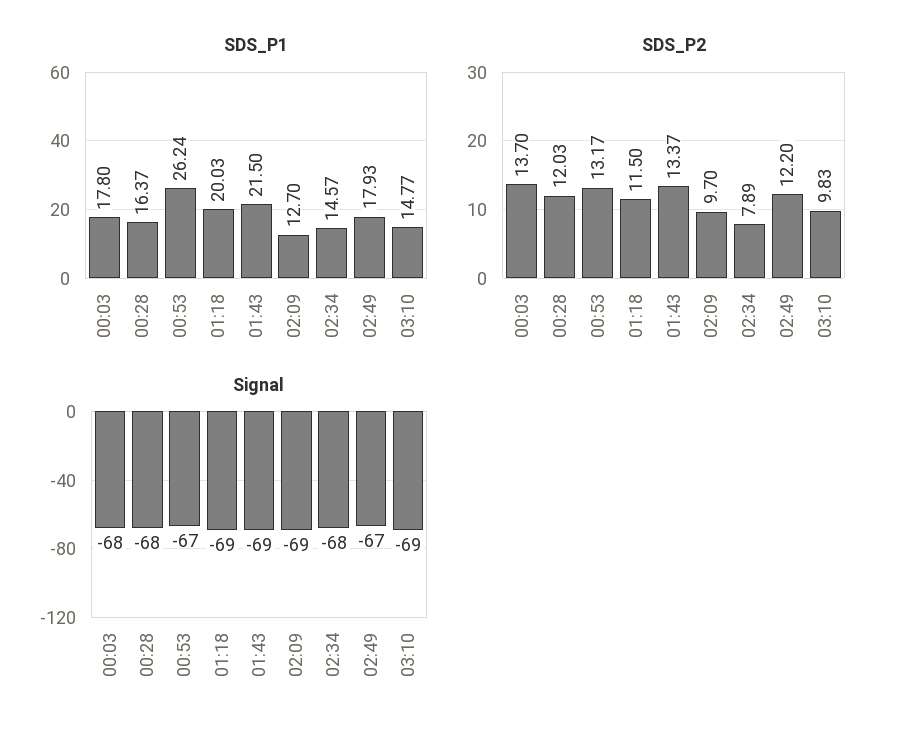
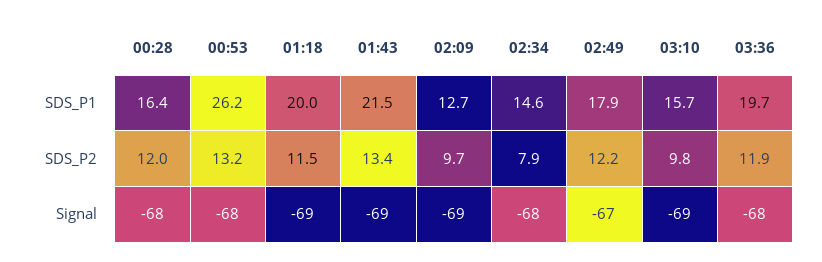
SDS_P1, 00:03: 17.8 -> none
SDS_P1, 03:10: 14.77 -> 15.7
SDS_P2, 00:03: 13.7 -> none
Signal, 00:03: -68 -> none
Signal, 00:53: -67 -> -68
SDS_P1, 03:36: none -> 19.7
SDS_P2, 03:36: none -> 11.9
Signal, 03:36: none -> -68

